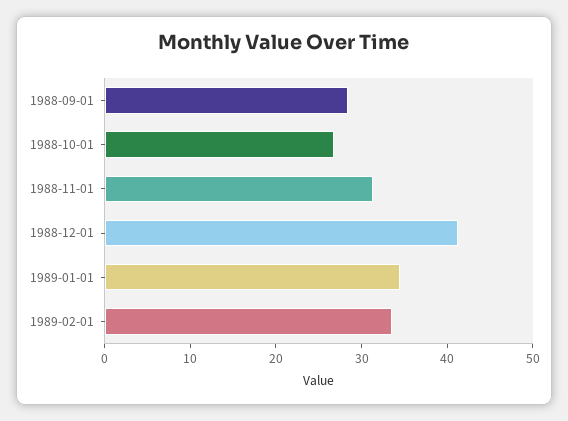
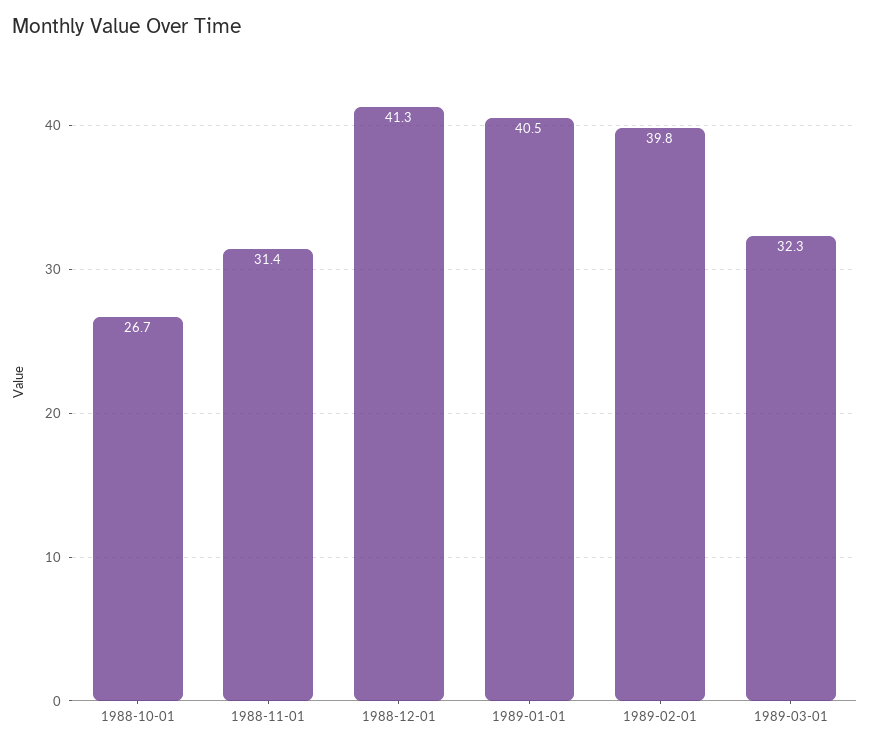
1988-09-01: 28 -> none
1989-01-01: 34 -> 40.5
1989-02-01: 34 -> 39.8
1989-03-01: none -> 32.3

